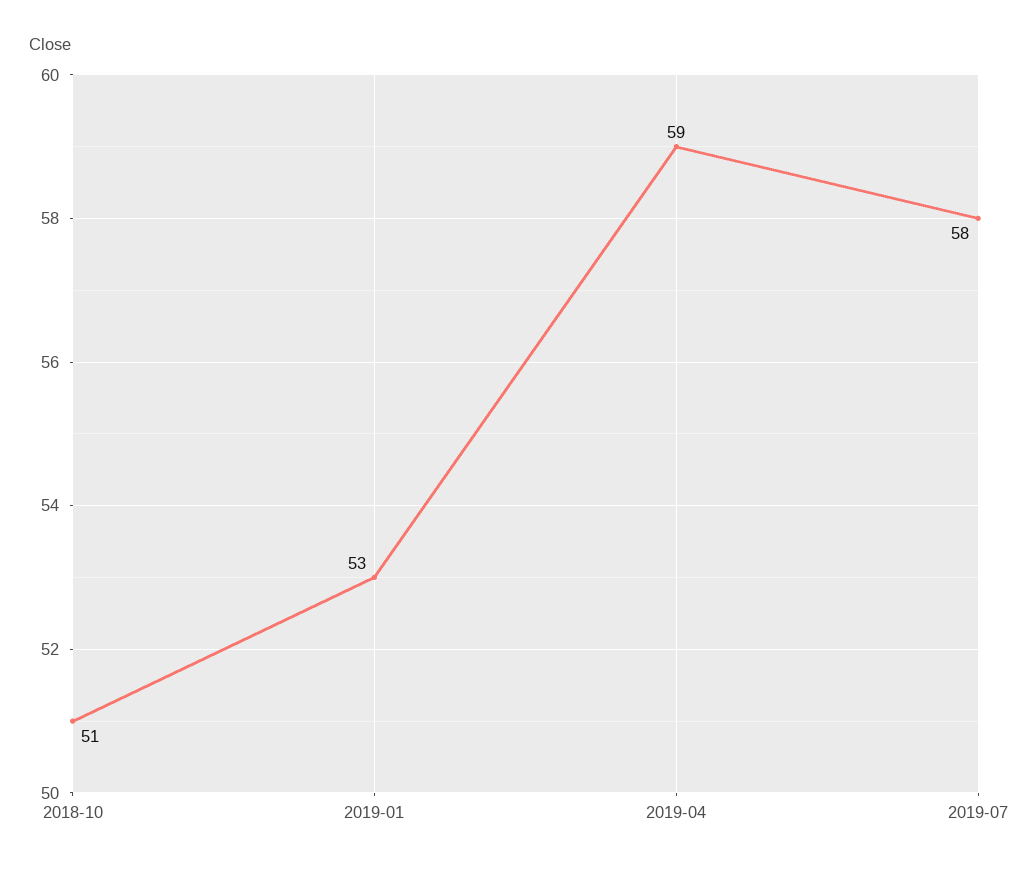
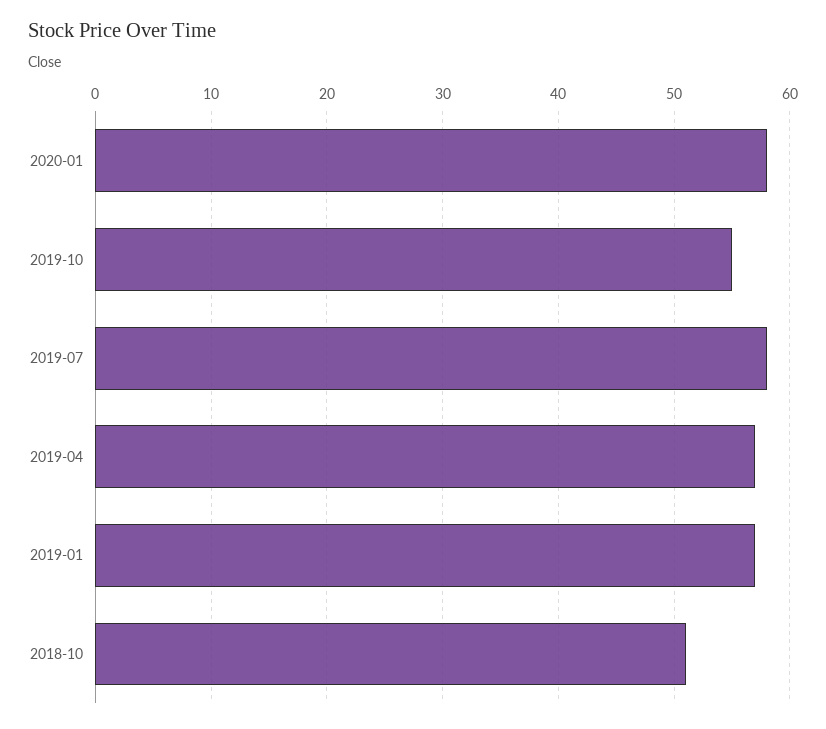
2019-01: 53 -> 57
2019-04: 59 -> 57
2020-01: none -> 58
2019-10: none -> 55

